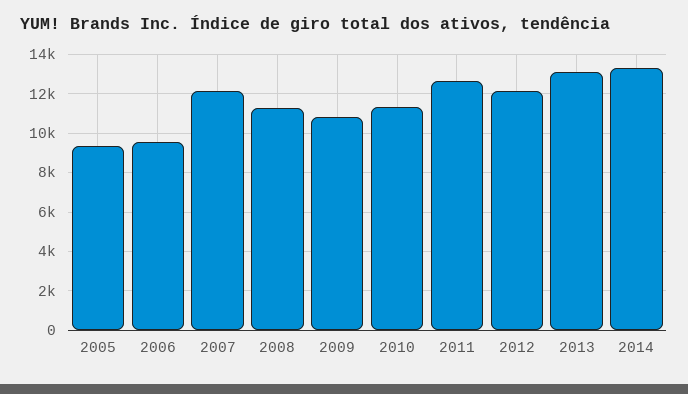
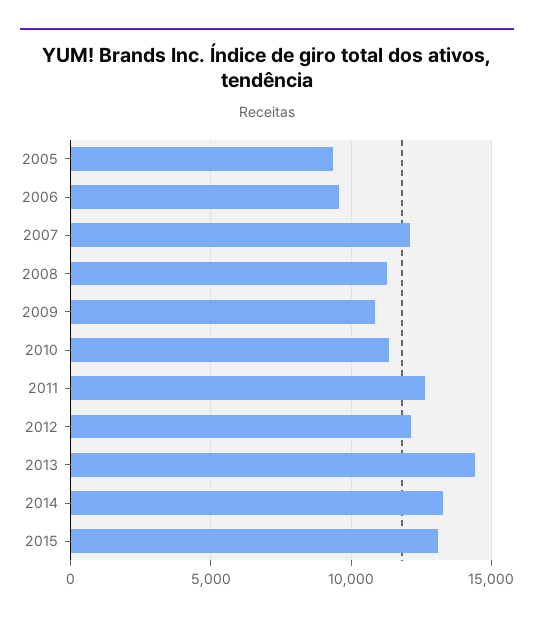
2013: 13000 -> 14500
2015: none -> 13000

